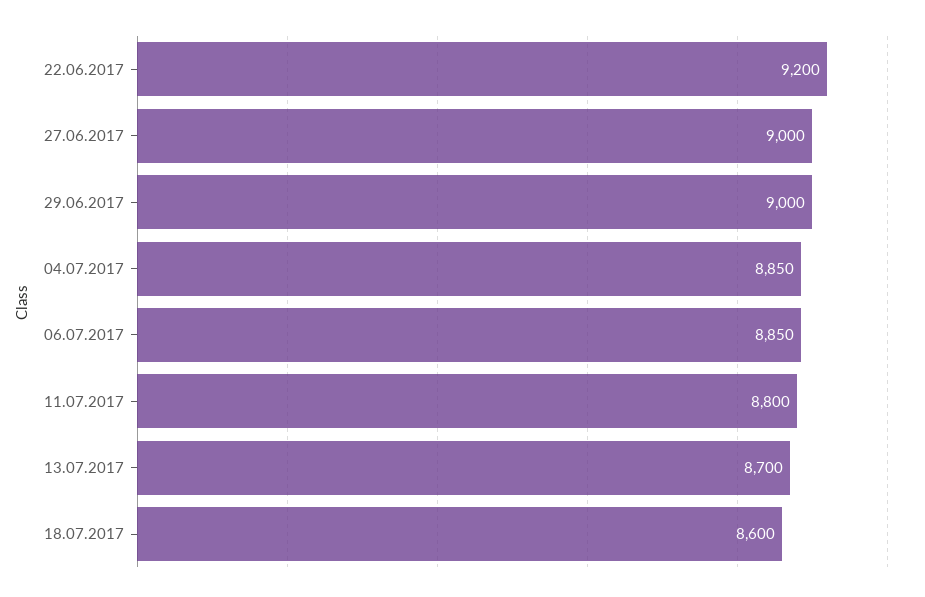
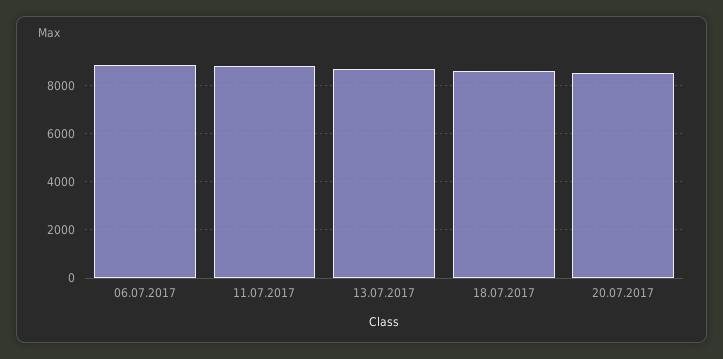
22.06.2017: 9200 -> none
27.06.2017: 9000 -> none
29.06.2017: 9000 -> none
04.07.2017: 8850 -> none
20.07.2017: none -> 8500

